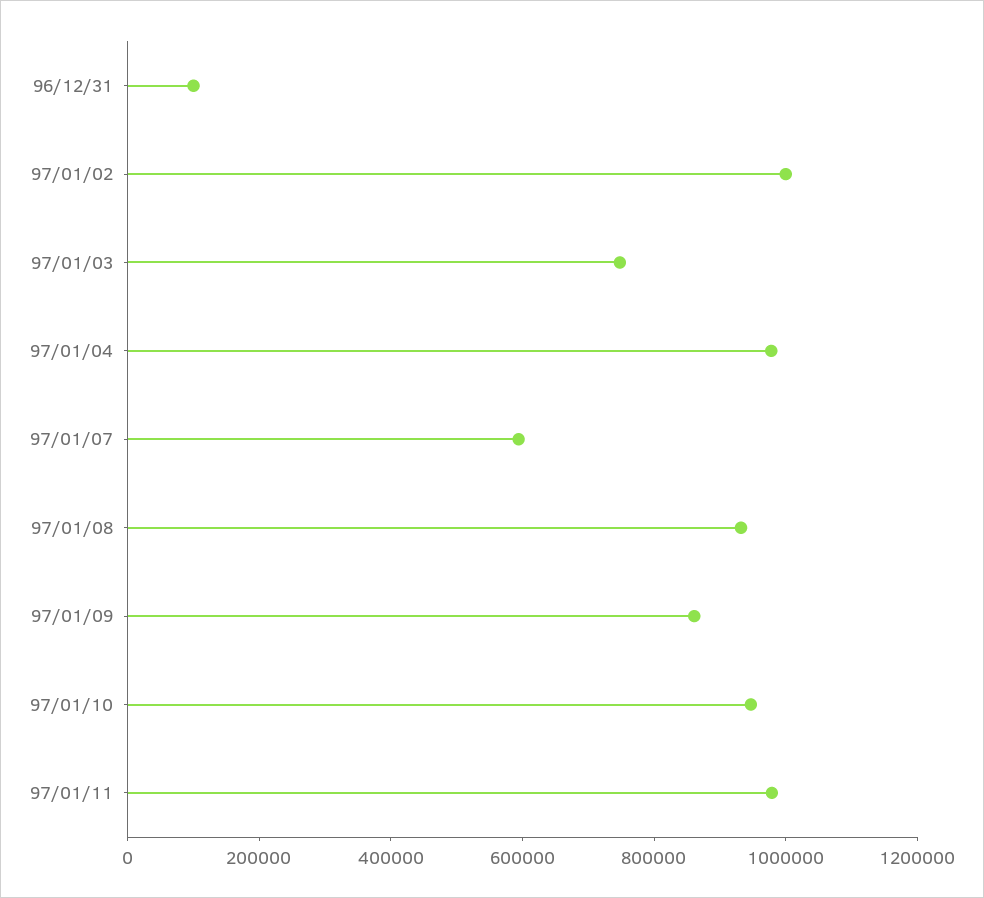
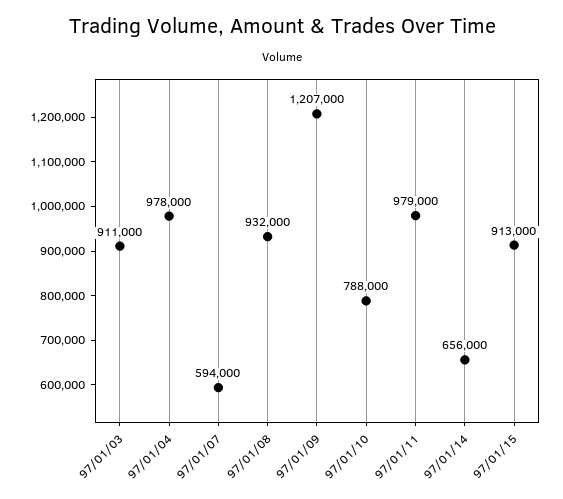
96/12/31: 100000 -> none
97/01/02: 1000000 -> none
97/01/03: 750000 -> 911000
97/01/09: 850000 -> 1207000
97/01/10: 950000 -> 788000
97/01/14: none -> 656000
97/01/15: none -> 913000

